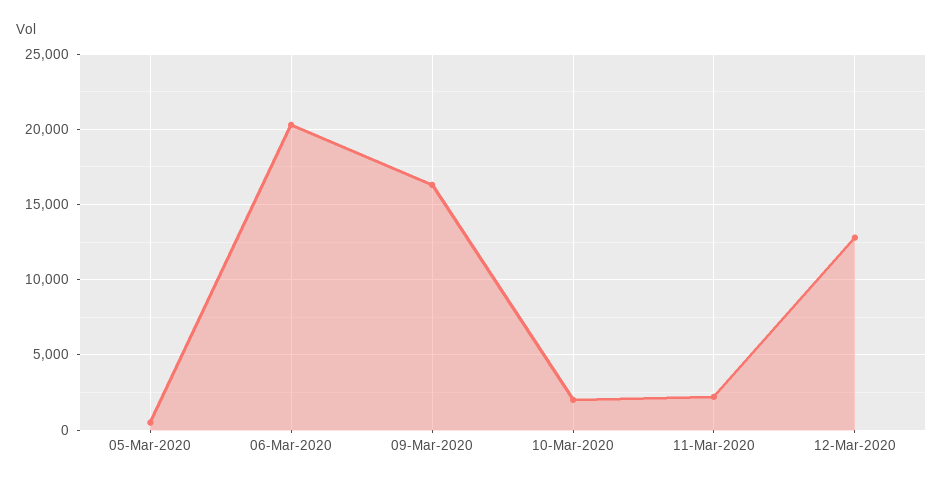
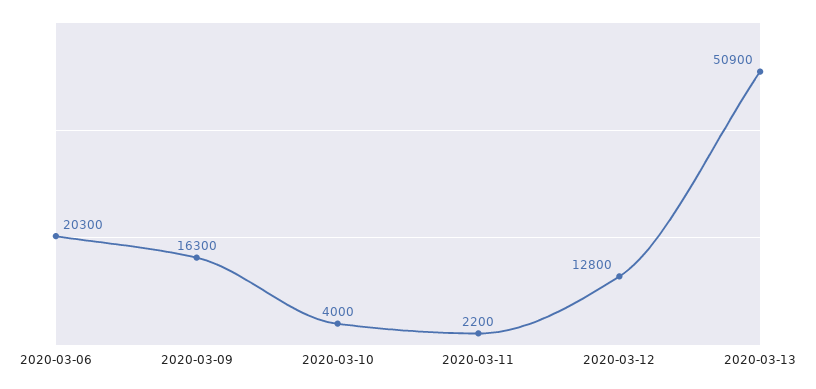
05-Mar-2020: 500 -> none
10-Mar-2020: 2000 -> 4000
2020-03-13: none -> 50900

